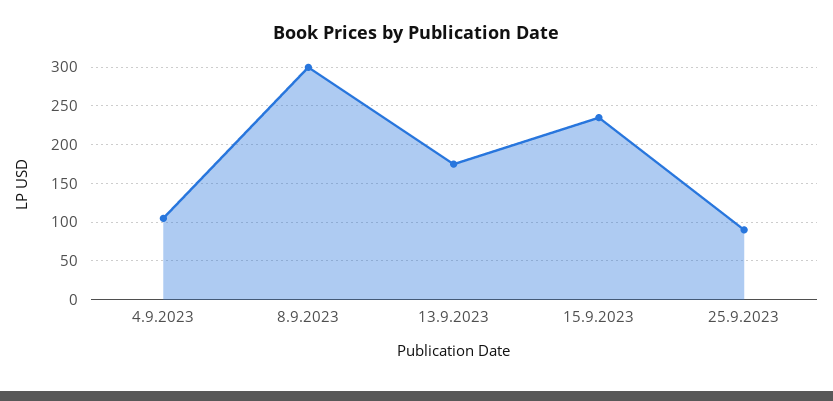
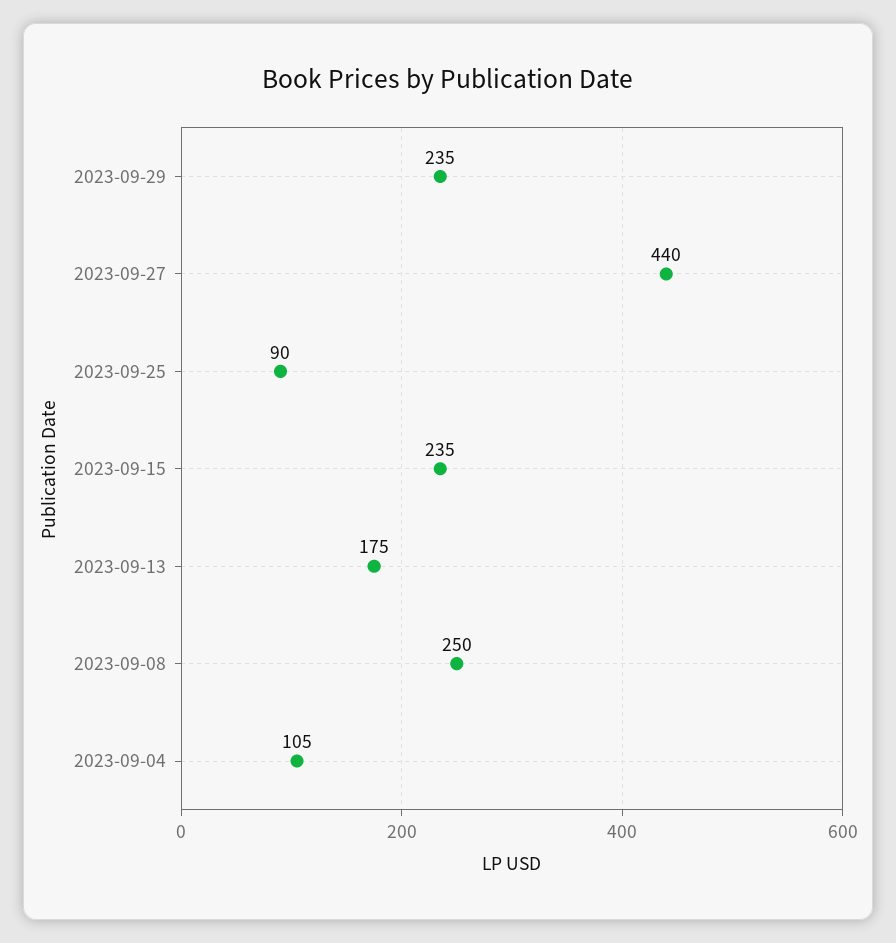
8.9.2023: 300 -> 250
2023-09-29: none -> 235
2023-09-27: none -> 440

